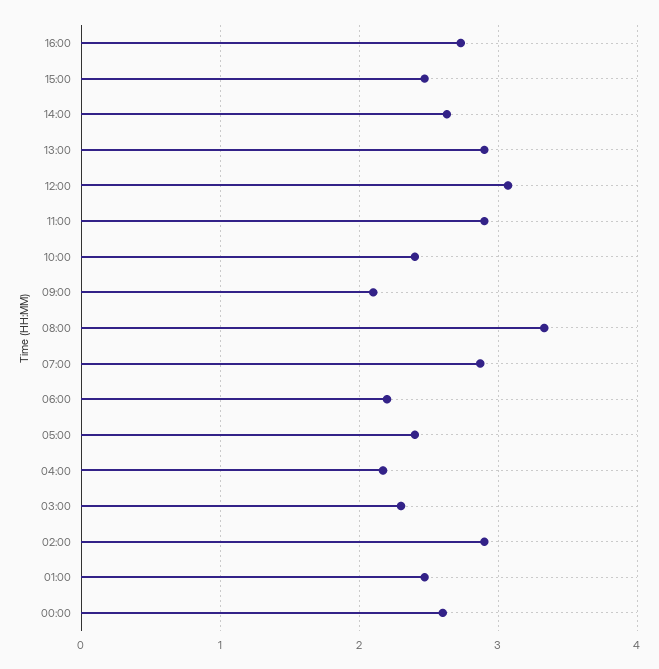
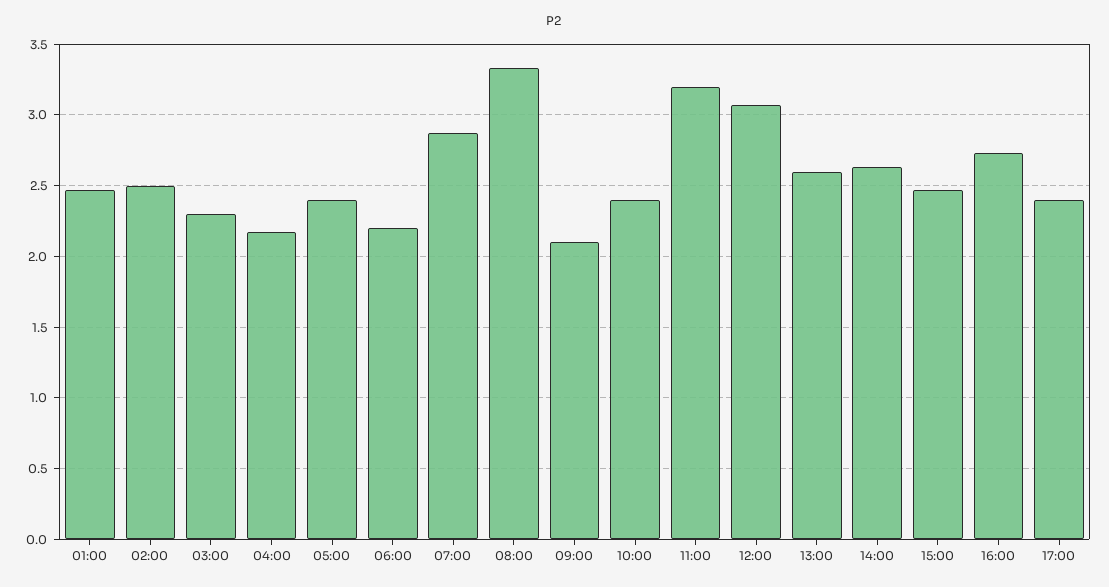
13:00: 2.9 -> 2.6
11:00: 2.9 -> 3.2
02:00: 2.9 -> 2.5
00:00: 2.6 -> none
17:00: none -> 2.4

